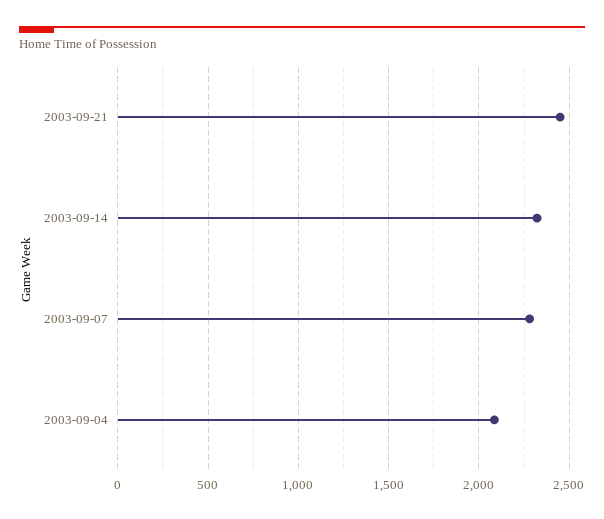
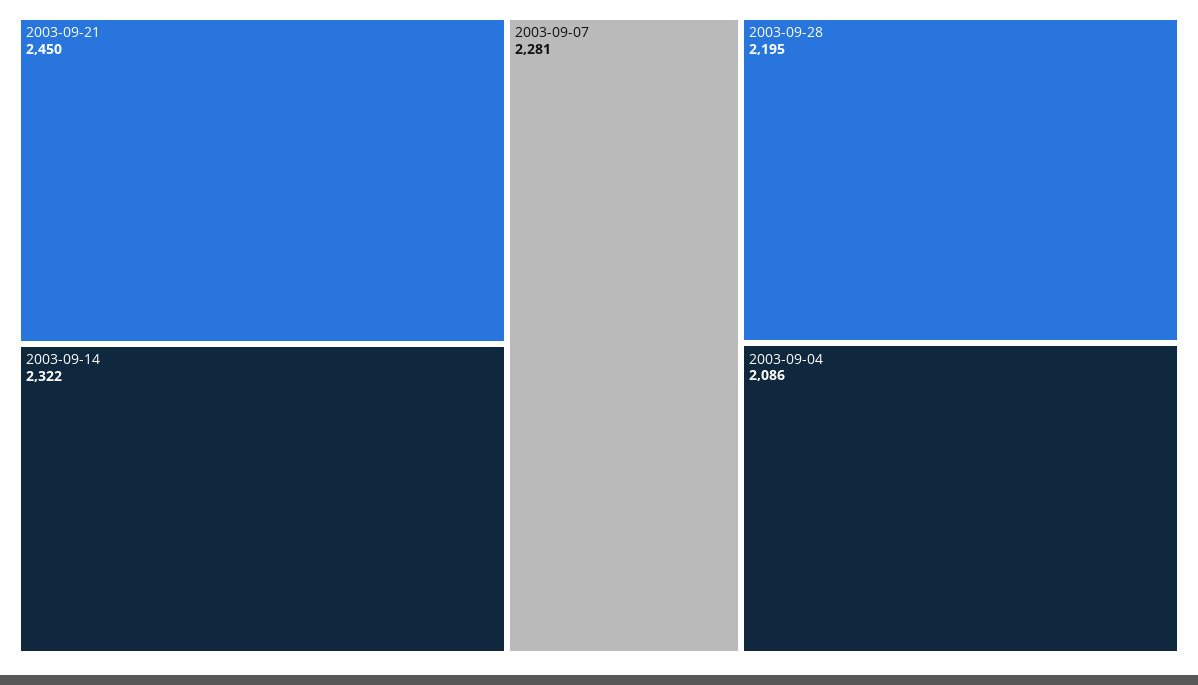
2003-09-28: none -> 2195

